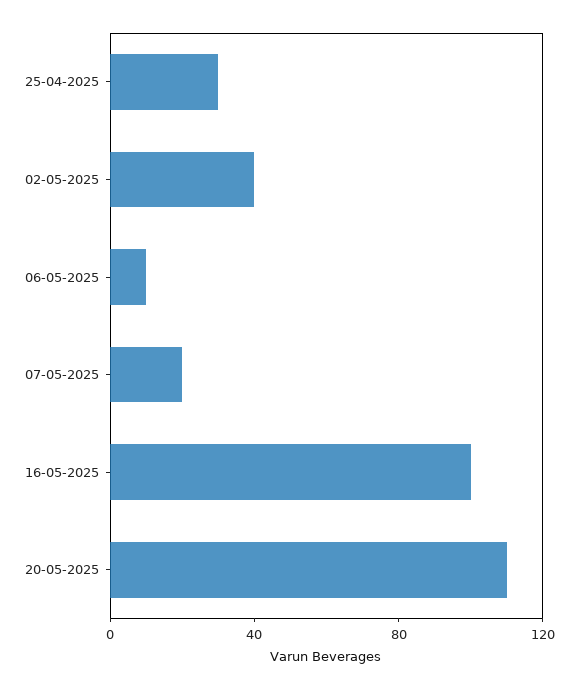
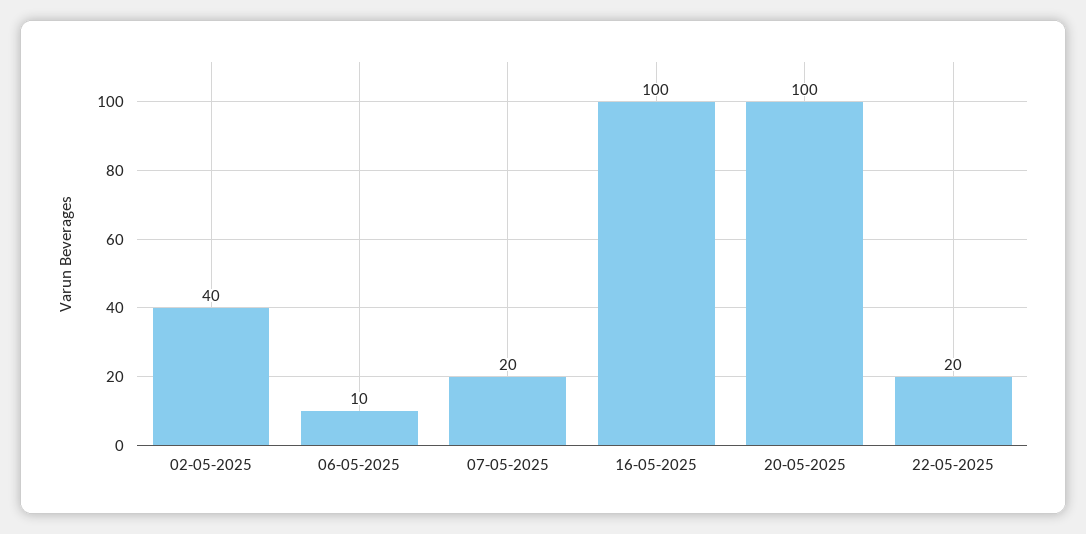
25-04-2025: 30 -> none
20-05-2025: 110 -> 100
22-05-2025: none -> 20

